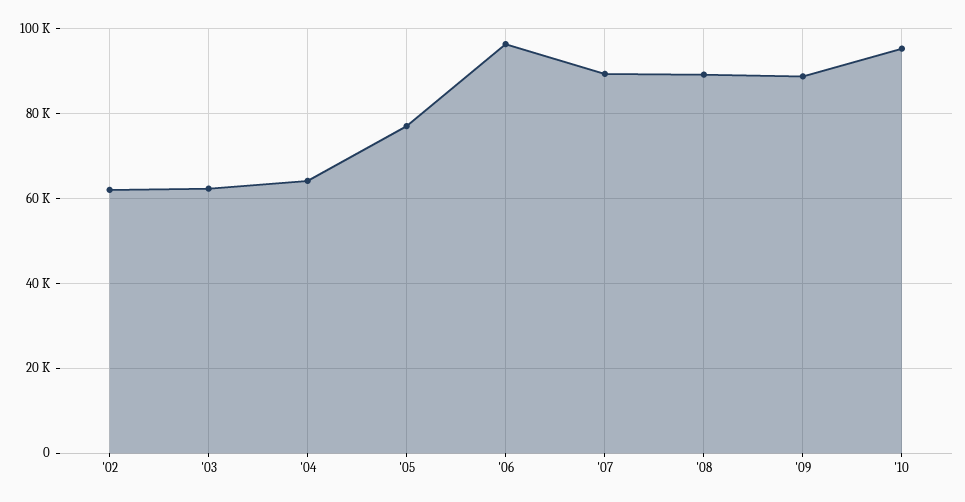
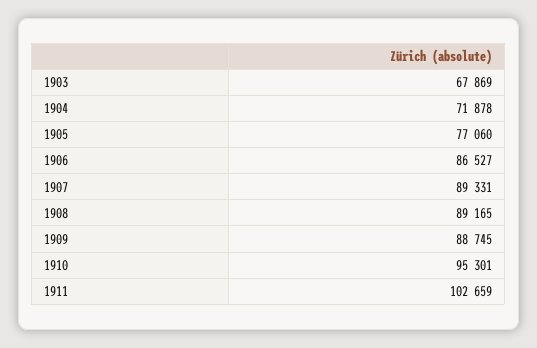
'02: 62000 -> none
'03: 62000 -> 67869
'04: 64000 -> 71878
'06: 96000 -> 86527
1911: none -> 102659

